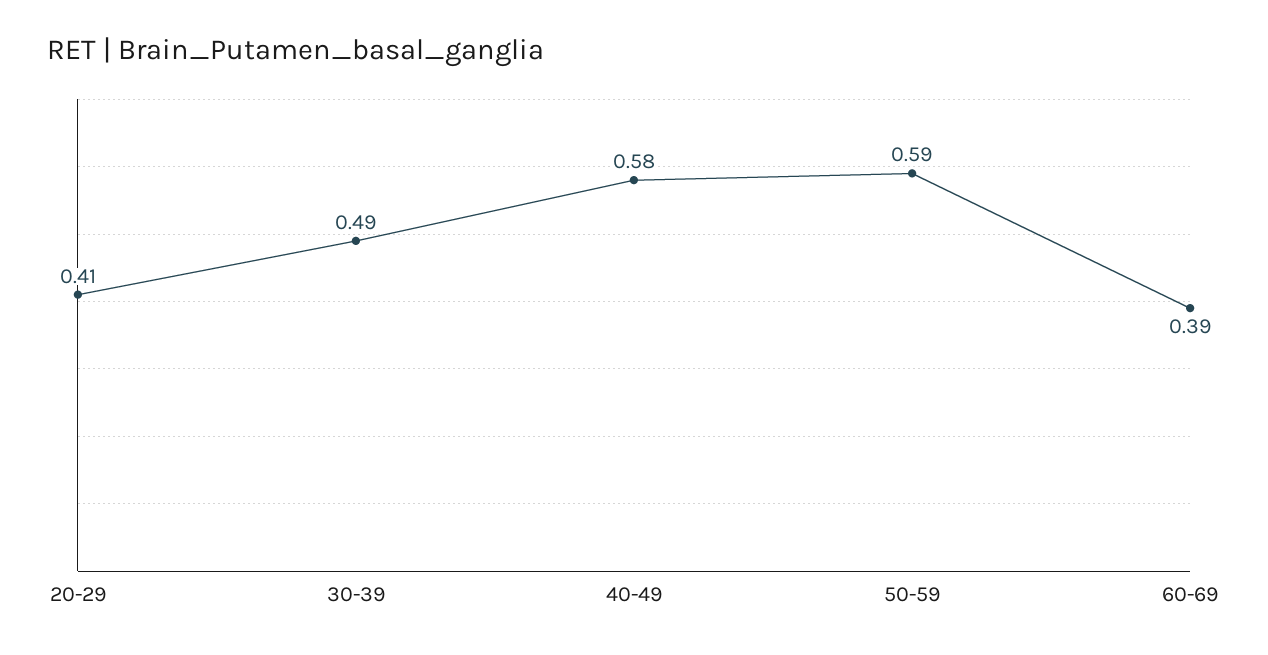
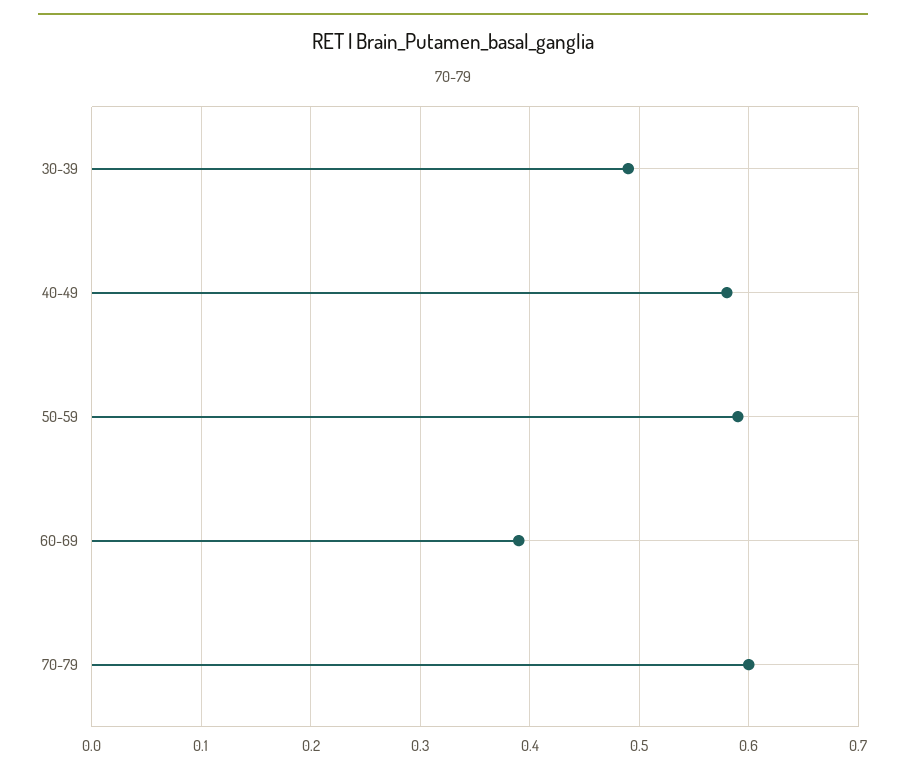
20-29: 0.41 -> none
70-79: none -> 0.6

